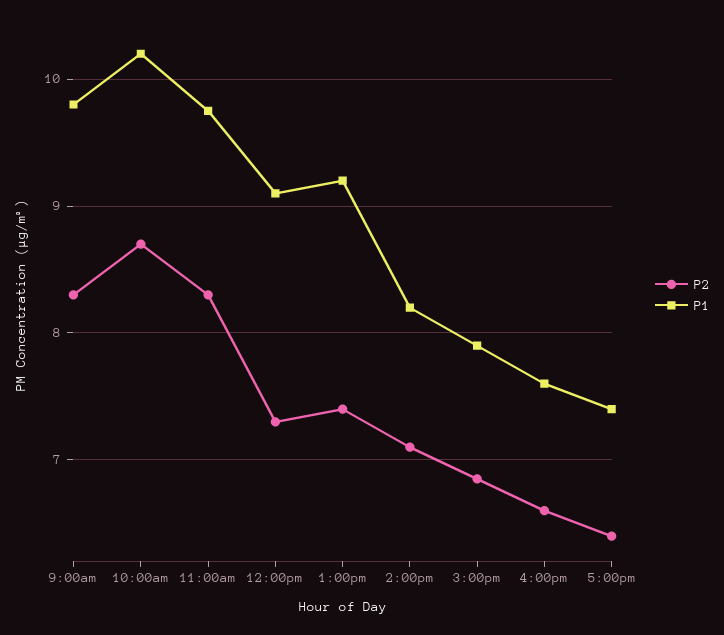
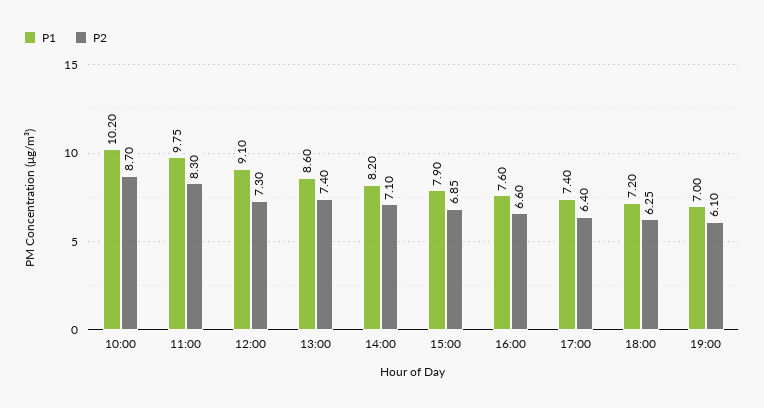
P2, 9:00am: 8.3 -> none
P1, 9:00am: 9.8 -> none
P1, 1:00pm: 9.2 -> 8.6
P1, 18:00: none -> 7.2
P2, 18:00: none -> 6.25
P1, 19:00: none -> 7
P2, 19:00: none -> 6.1

